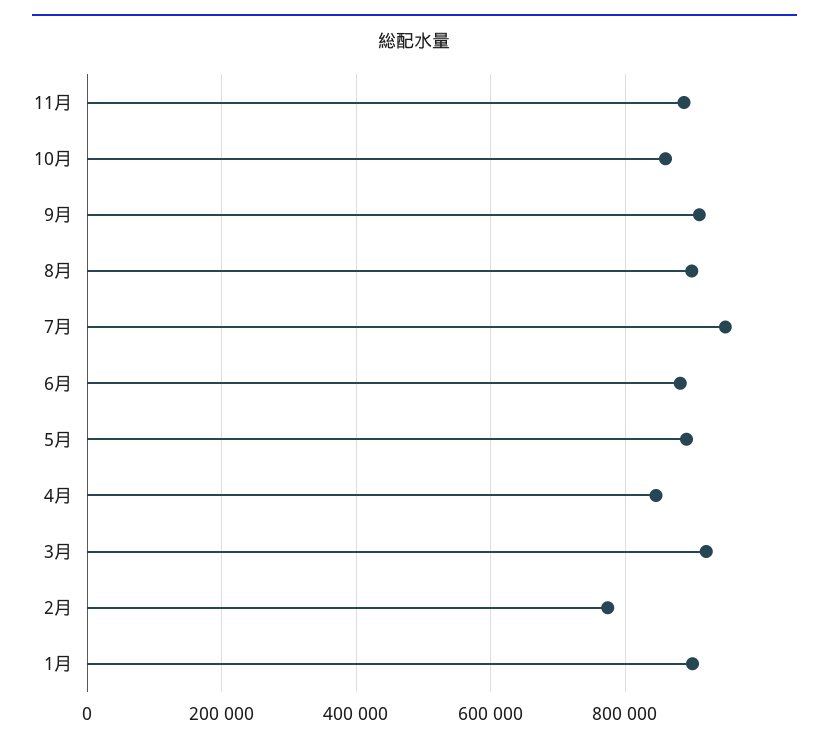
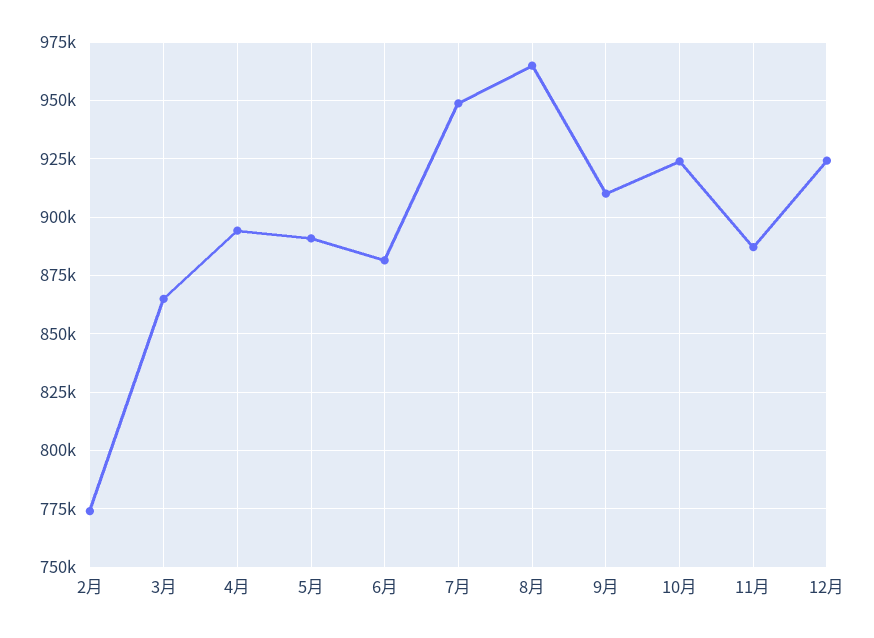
10月: 860000 -> 925000
8月: 900000 -> 965000
4月: 840000 -> 895000
3月: 920000 -> 865000
1月: 900000 -> none
12月: none -> 925000

